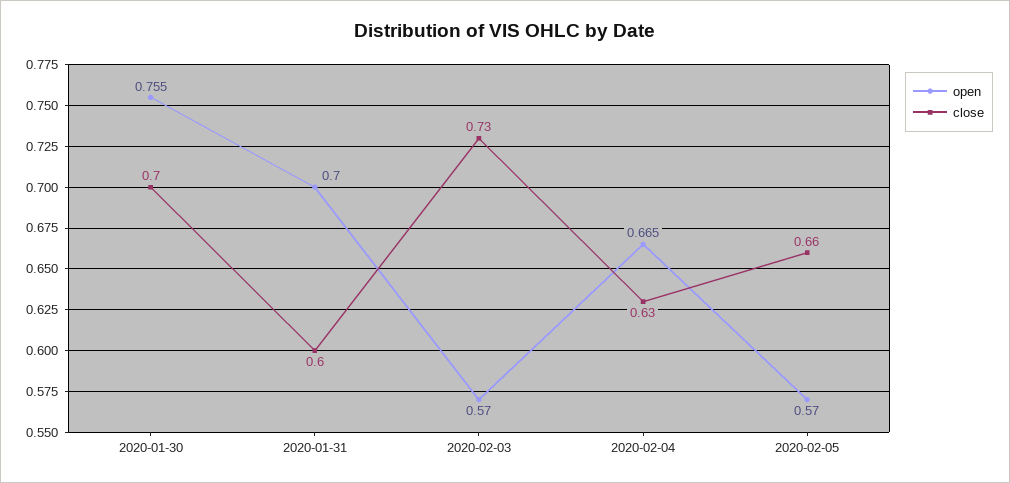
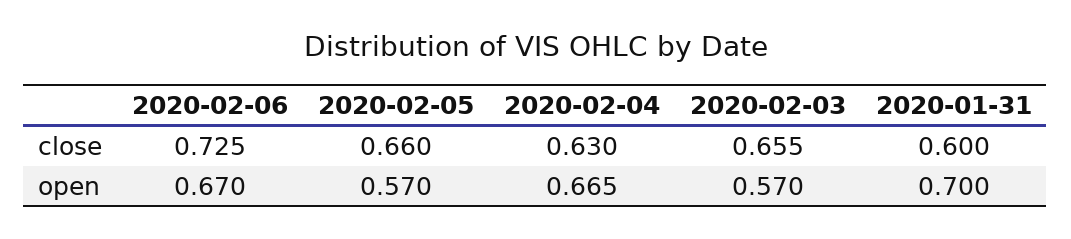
open, 2020-01-30: 0.755 -> none
close, 2020-01-30: 0.7 -> none
close, 2020-02-03: 0.73 -> 0.655
close, 2020-02-06: none -> 0.725
open, 2020-02-06: none -> 0.67

